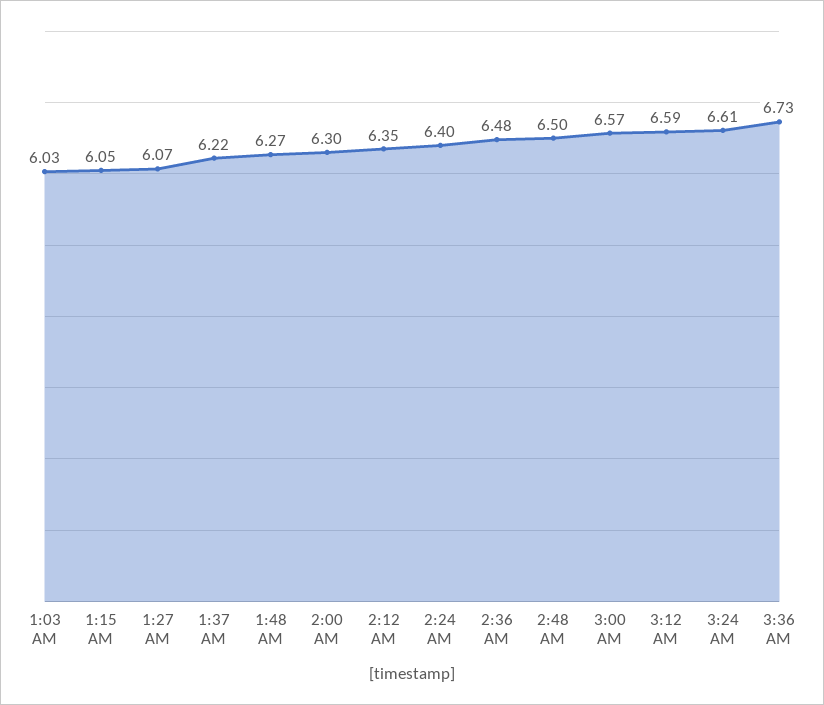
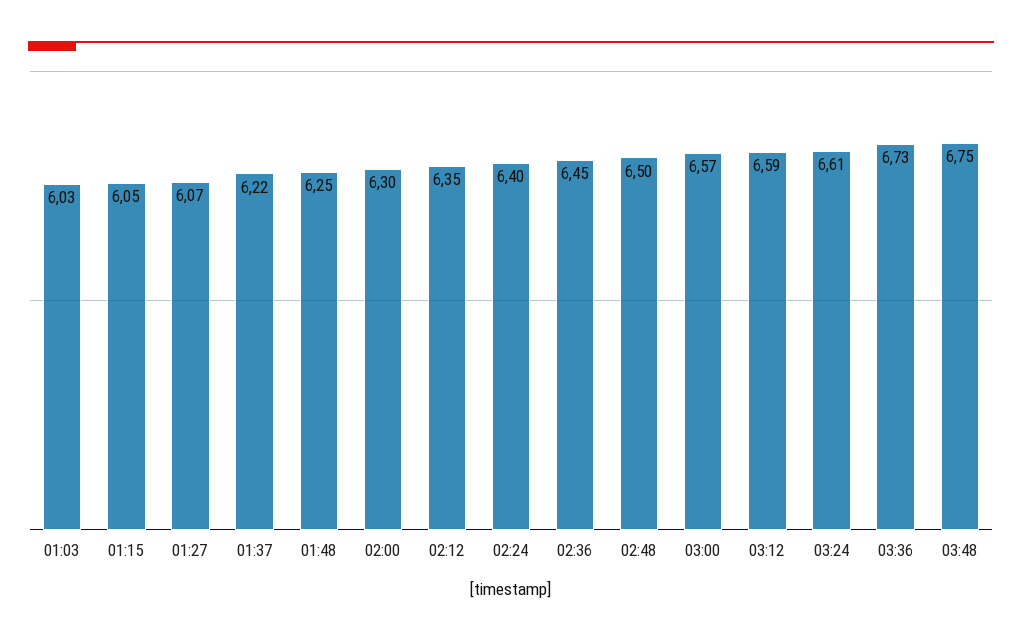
1:48 AM: 6.27 -> 6.25
2:36 AM: 6.48 -> 6.45
03:48: none -> 6.75

